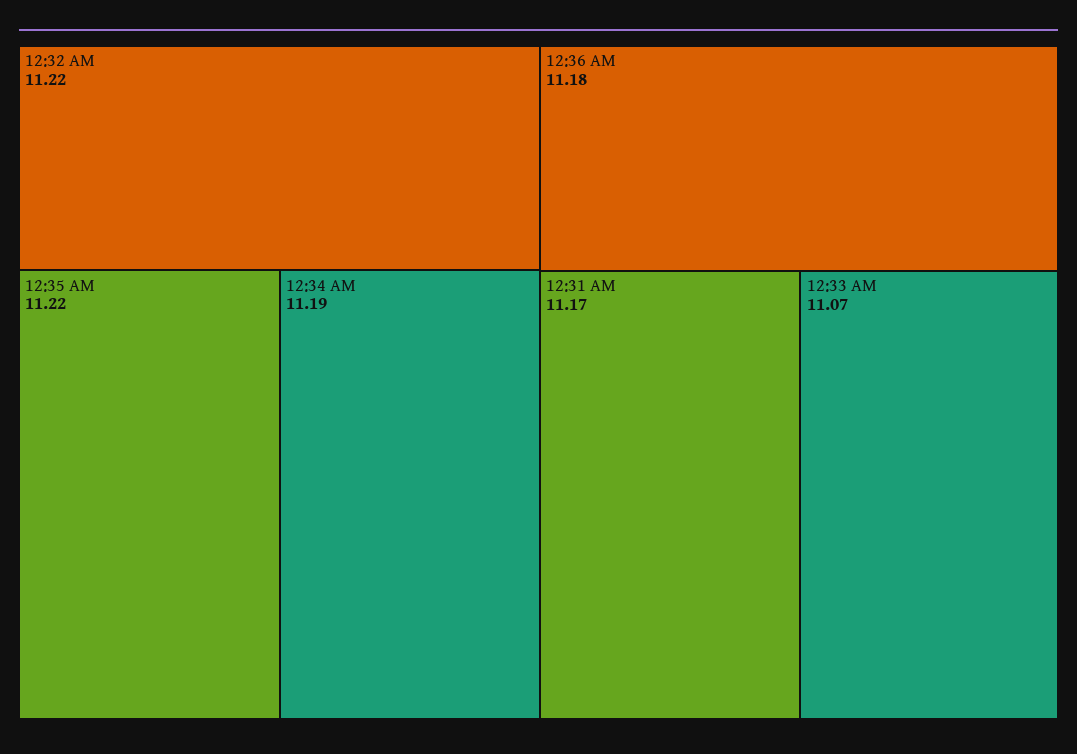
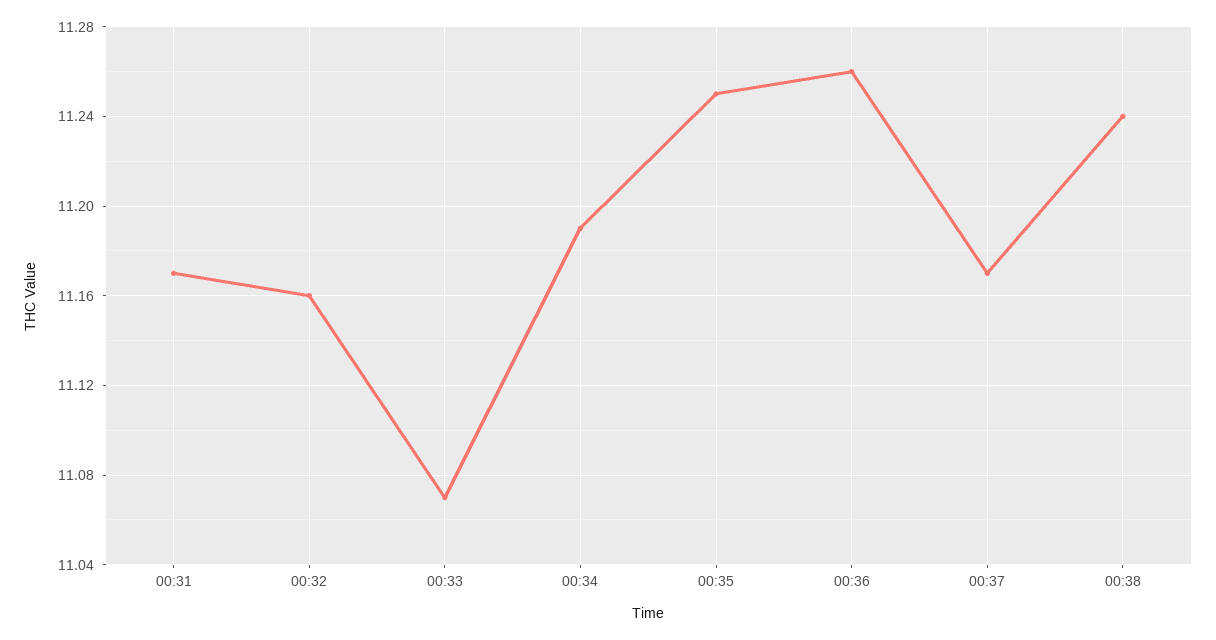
12:32 AM: 11.22 -> 11.16
12:35 AM: 11.22 -> 11.25
12:36 AM: 11.18 -> 11.26
00:37: none -> 11.17
00:38: none -> 11.24

